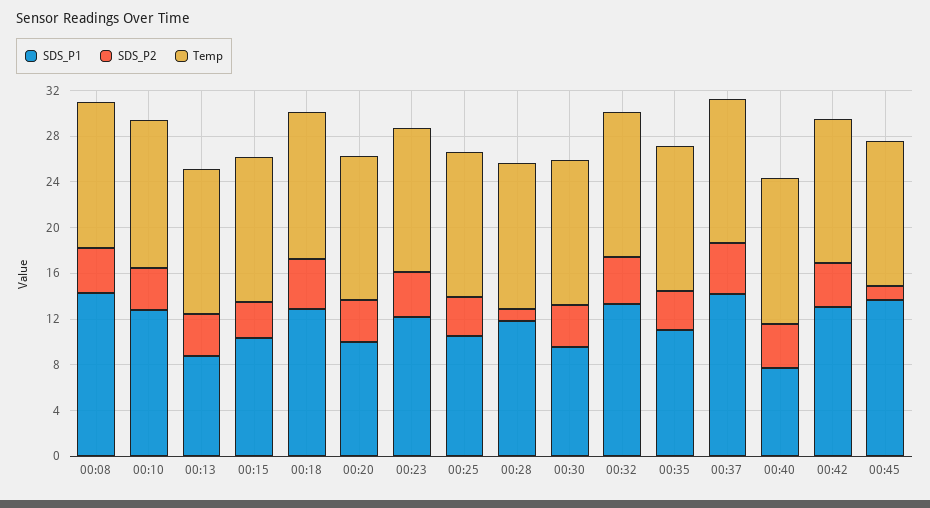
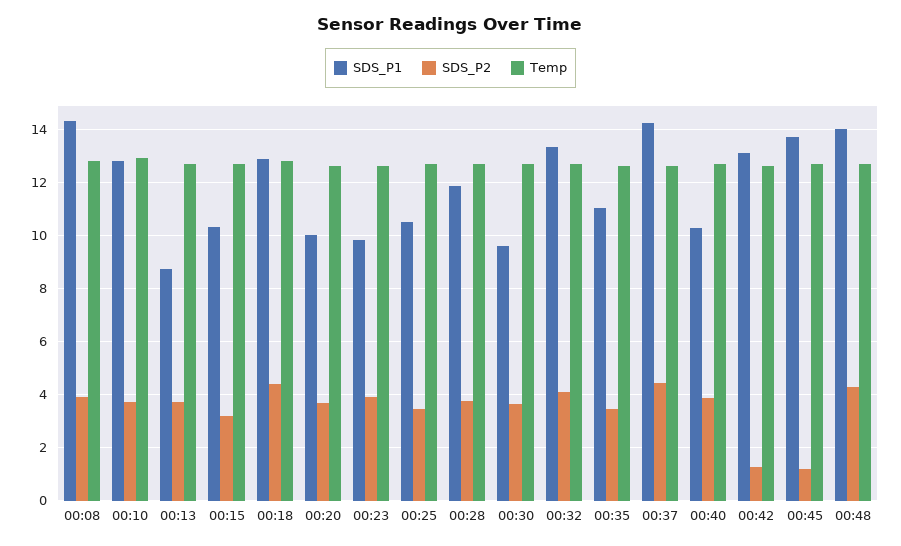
SDS_P1, 00:23: 12 -> 9.75
SDS_P2, 00:28: 1 -> 3.75
SDS_P1, 00:40: 8 -> 10.25
SDS_P2, 00:42: 4 -> 1.25
SDS_P1, 00:48: none -> 14
SDS_P2, 00:48: none -> 4.25
Temp, 00:48: none -> 12.75

